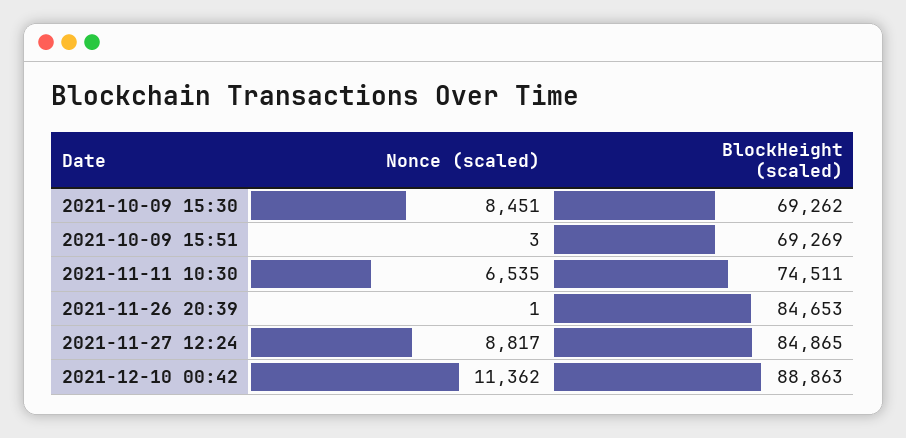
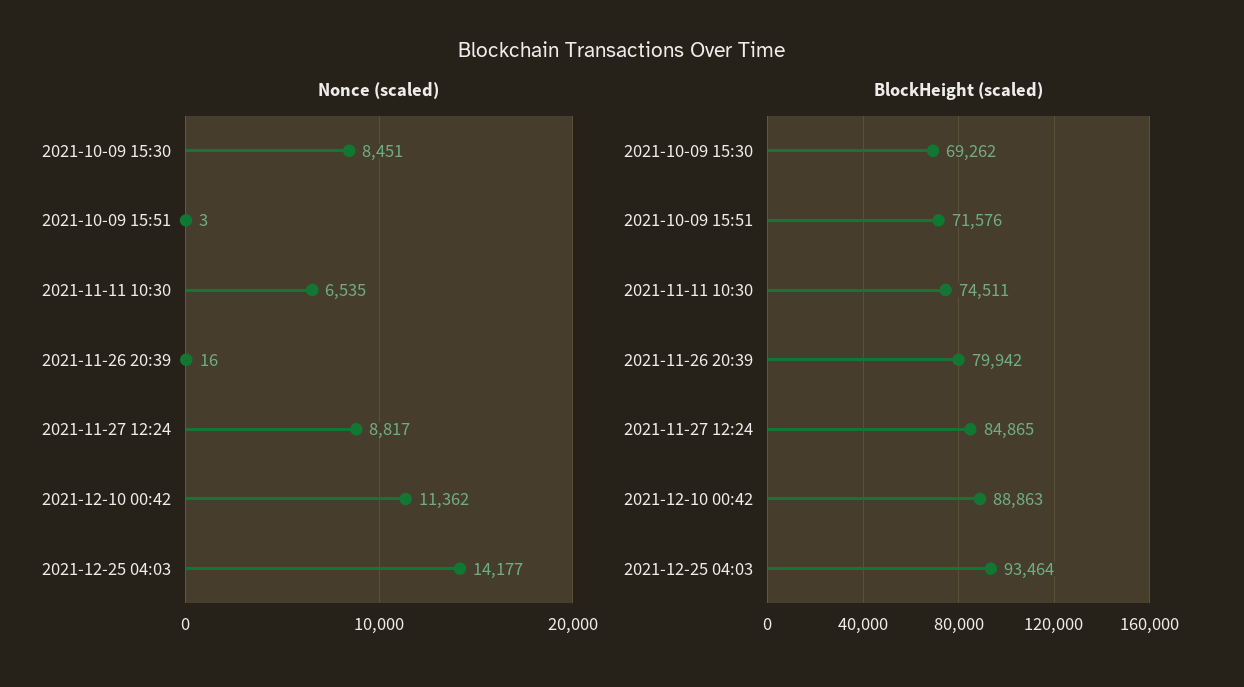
BlockHeight (scaled), 2021-10-09 15:51: 69269 -> 71576
Nonce (scaled), 2021-11-26 20:39: 1 -> 16
BlockHeight (scaled), 2021-11-26 20:39: 84653 -> 79942
Nonce (scaled), 2021-12-25 04:03: none -> 14177
BlockHeight (scaled), 2021-12-25 04:03: none -> 93464

